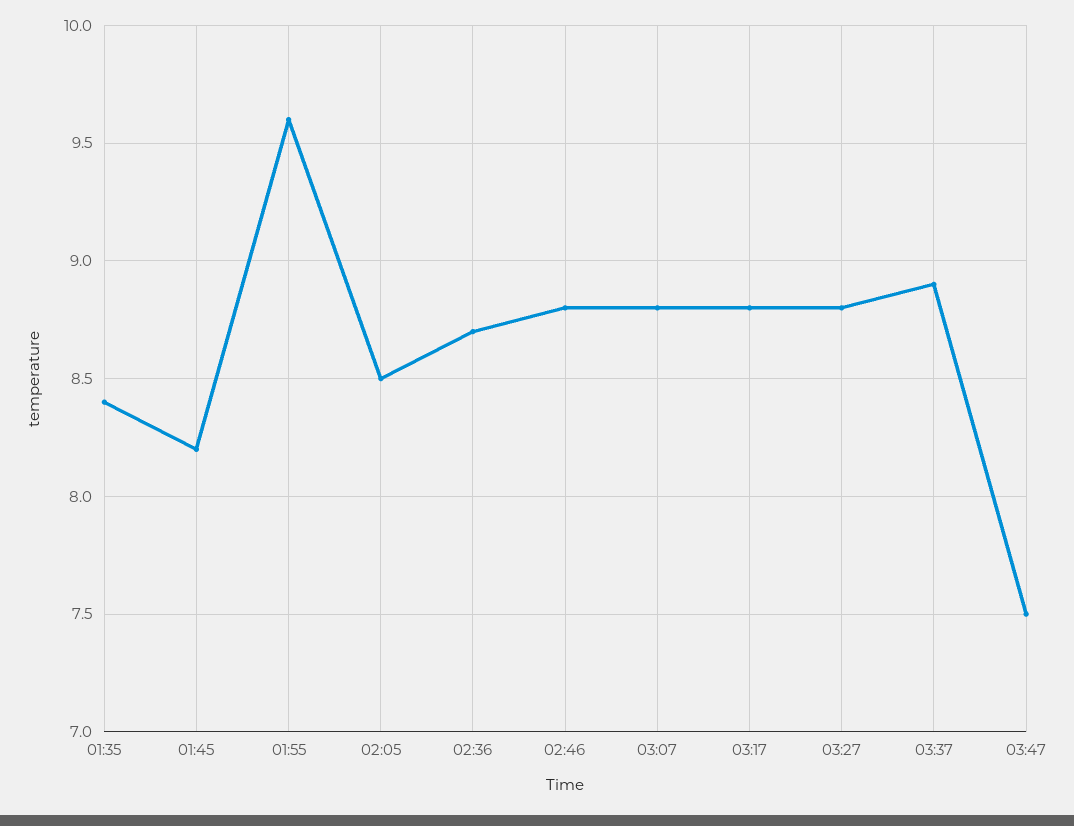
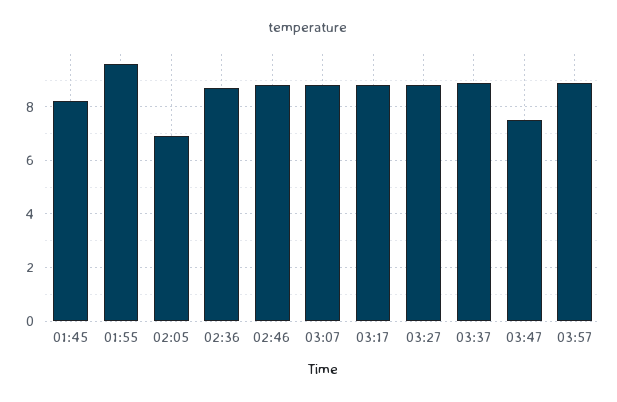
01:35: 8.4 -> none
02:05: 8.5 -> 7
03:57: none -> 9

